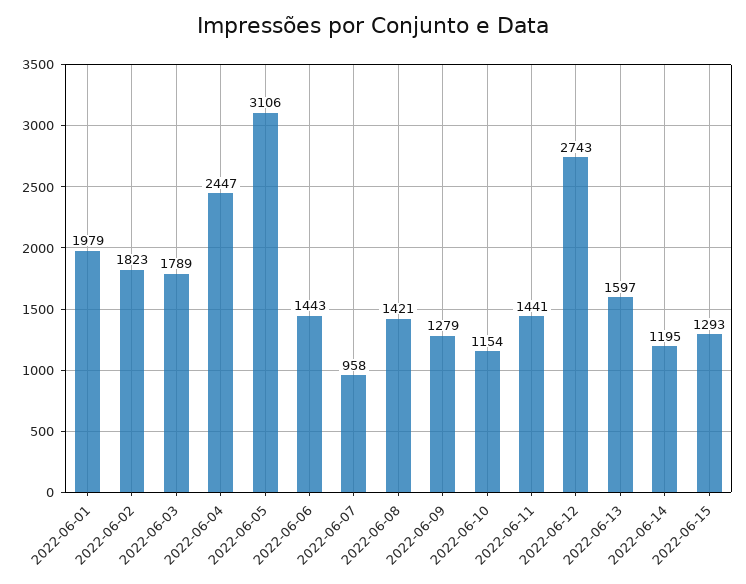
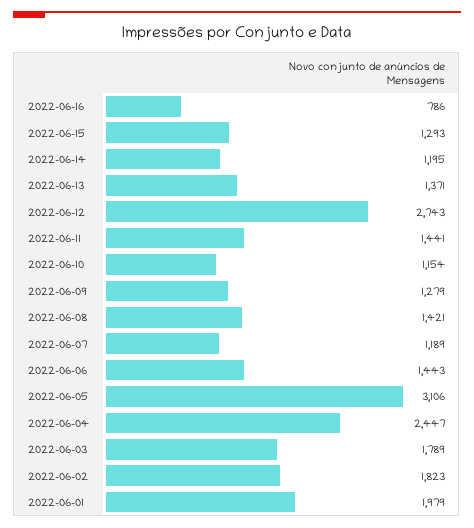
2022-06-07: 958 -> 1189
2022-06-13: 1597 -> 1371
2022-06-16: none -> 786

